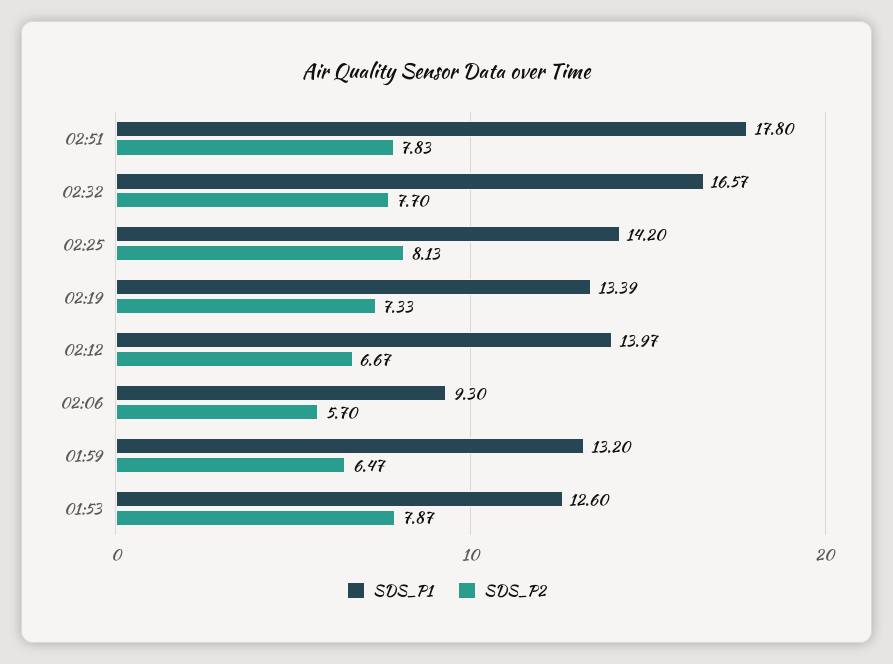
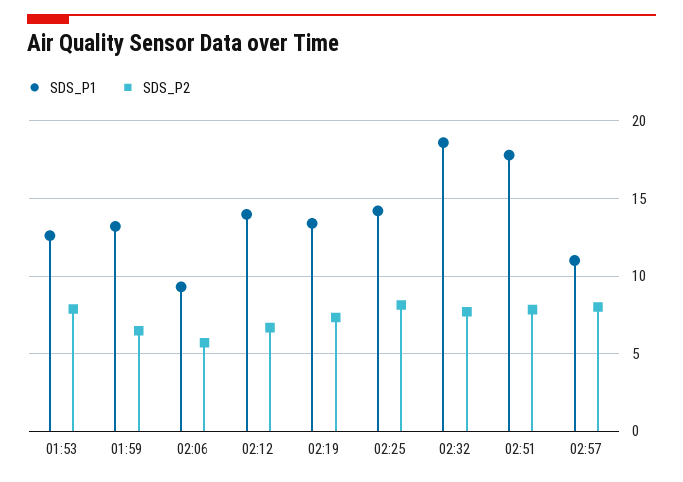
SDS_P1, 02:32: 16.57 -> 18.5
SDS_P1, 02:57: none -> 11
SDS_P2, 02:57: none -> 8

